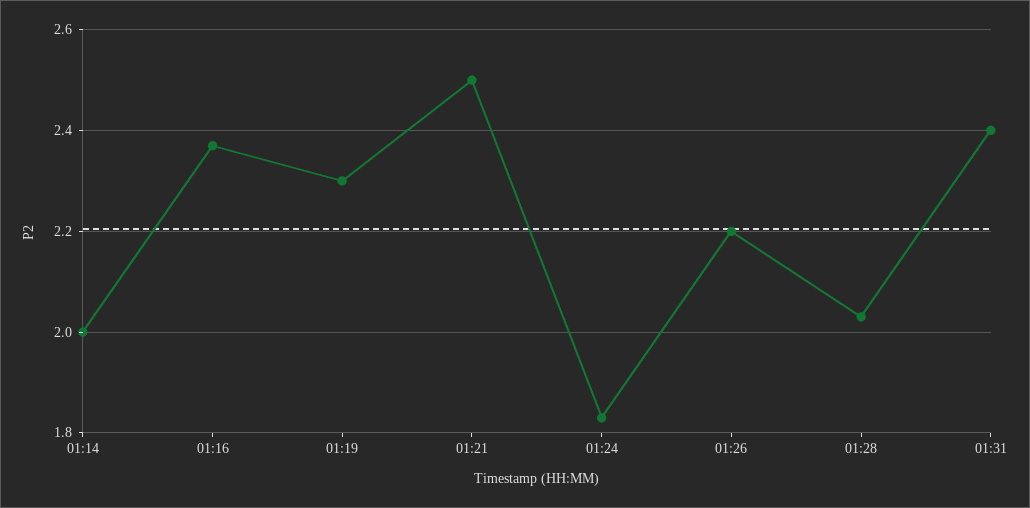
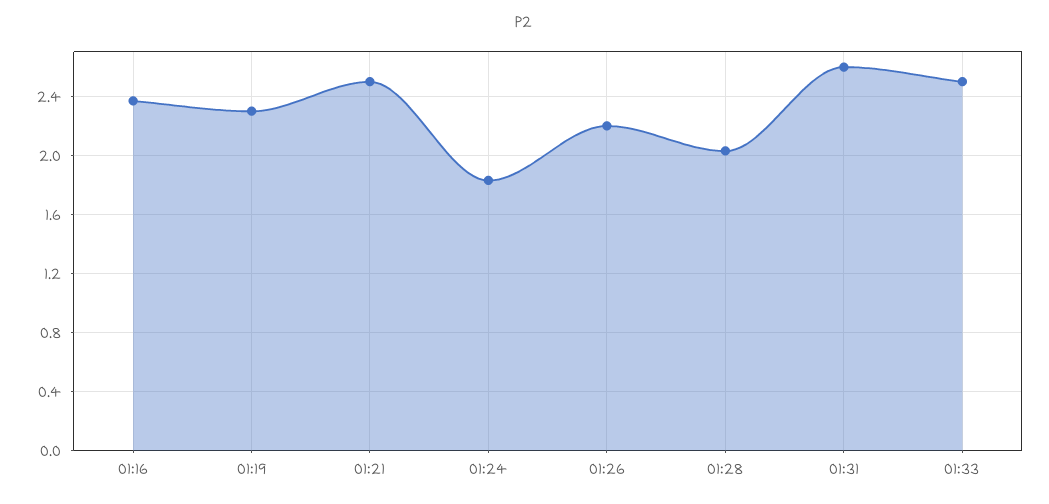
01:14: 2 -> none
01:31: 2.4 -> 2.6
01:33: none -> 2.5

